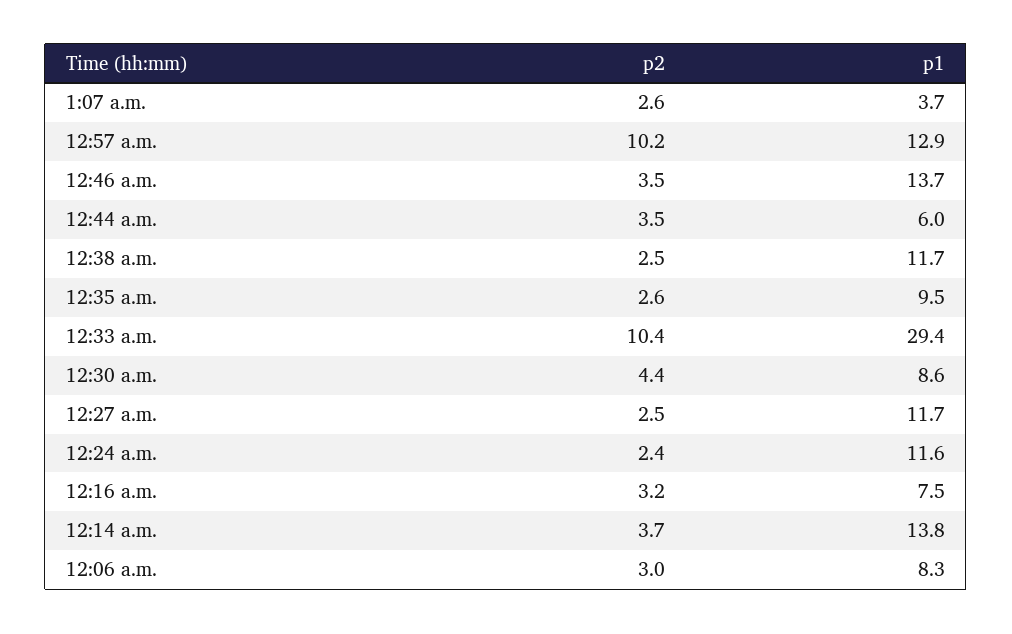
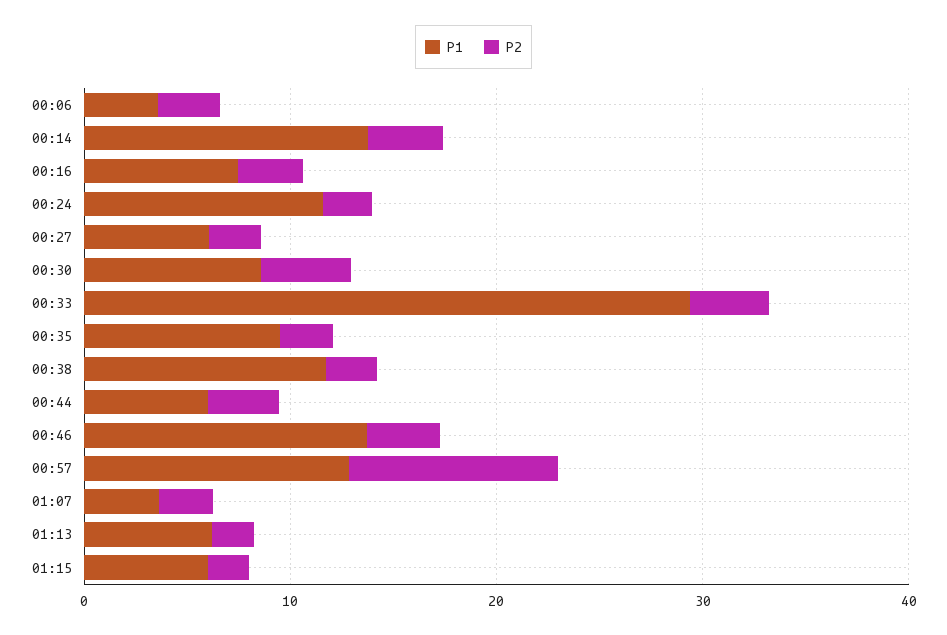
p2, 12:33 a.m.: 10.4 -> 4
p1, 12:27 a.m.: 11.7 -> 6
p1, 12:06 a.m.: 8.3 -> 4
p1, 01:13: none -> 6
p2, 01:13: none -> 2
p1, 01:15: none -> 6
p2, 01:15: none -> 2

